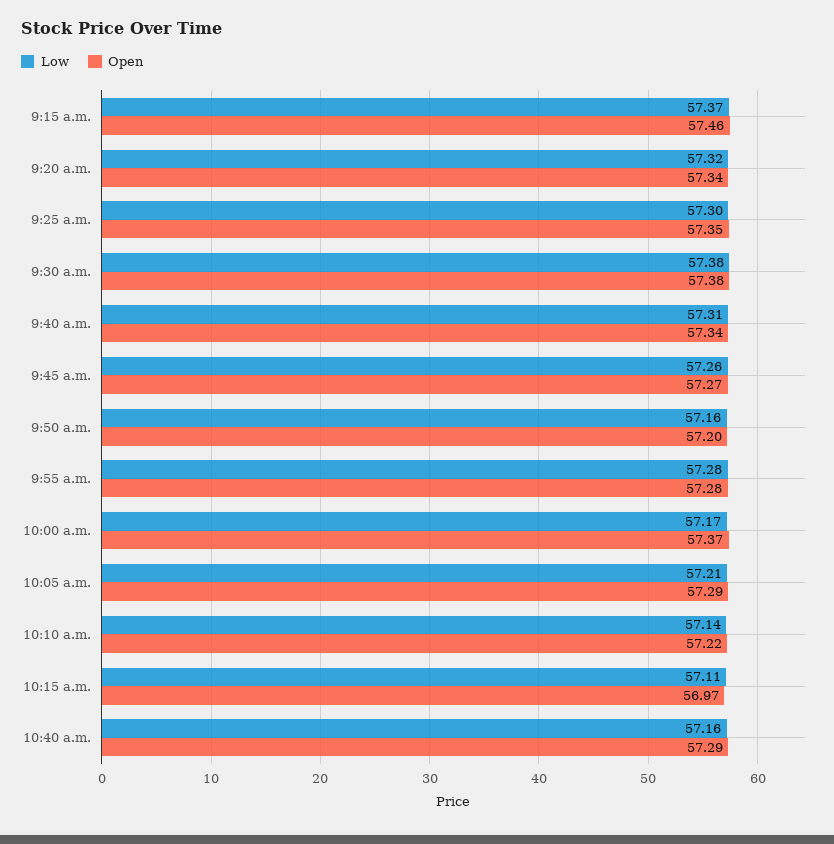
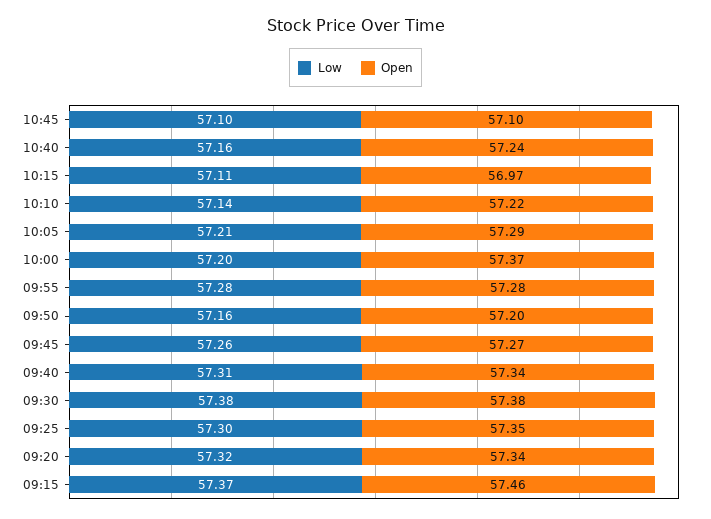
Low, 10:00 a.m.: 57.17 -> 57.2
Open, 10:40 a.m.: 57.29 -> 57.24
Low, 10:45: none -> 57.1
Open, 10:45: none -> 57.1

